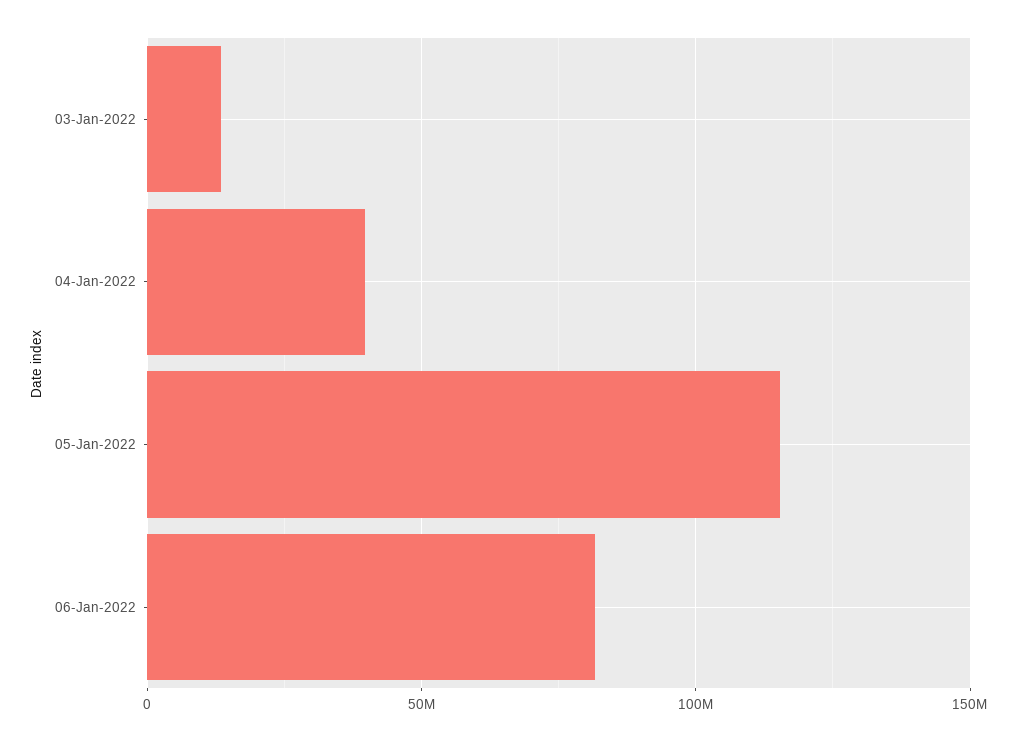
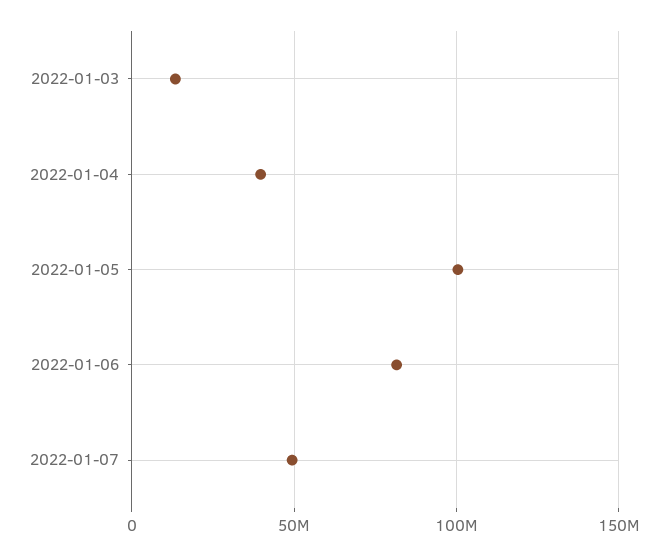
05-Jan-2022: 115000000 -> 100000000
2022-01-07: none -> 50000000

